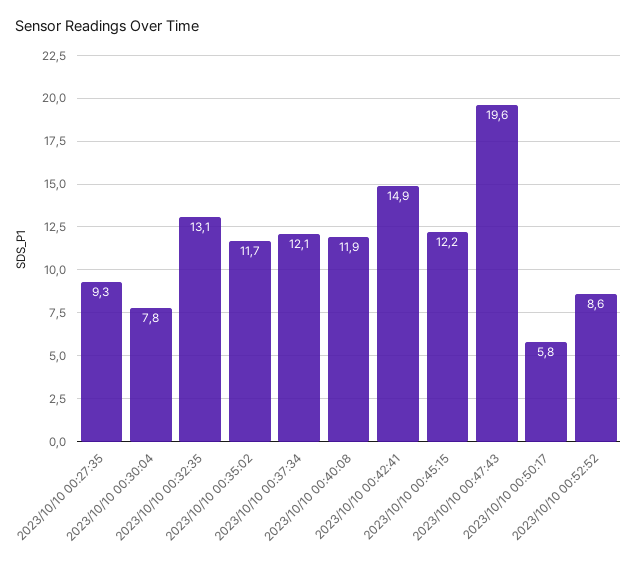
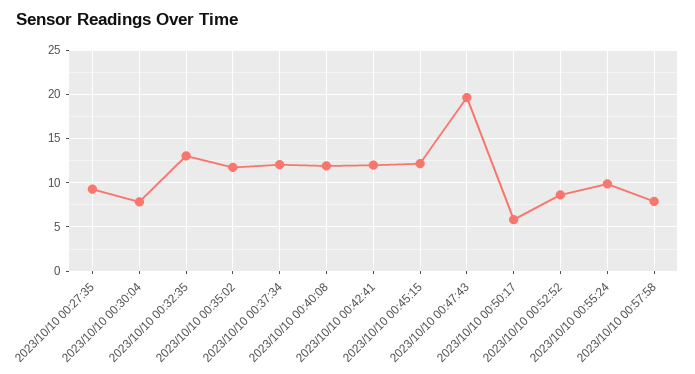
2023/10/10 00:42:41: 14.9 -> 12
2023/10/10 00:55:24: none -> 10
2023/10/10 00:57:58: none -> 8

